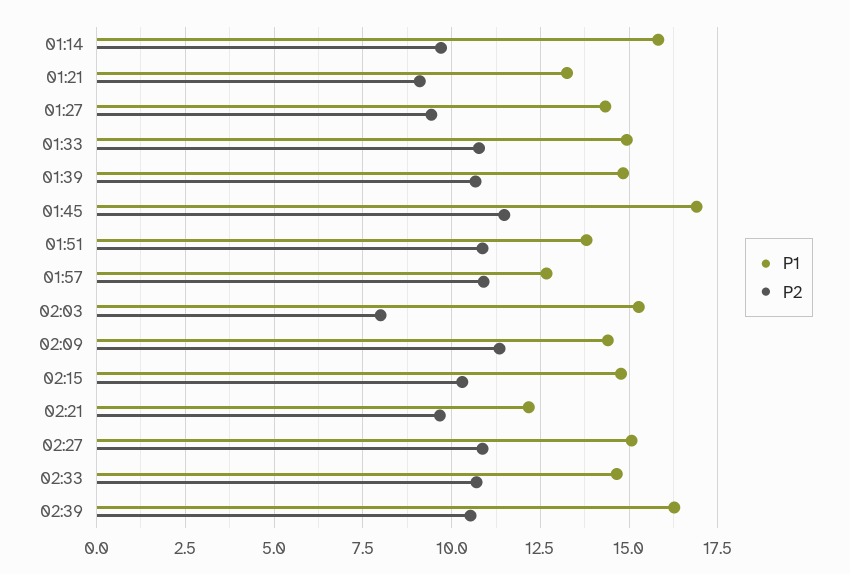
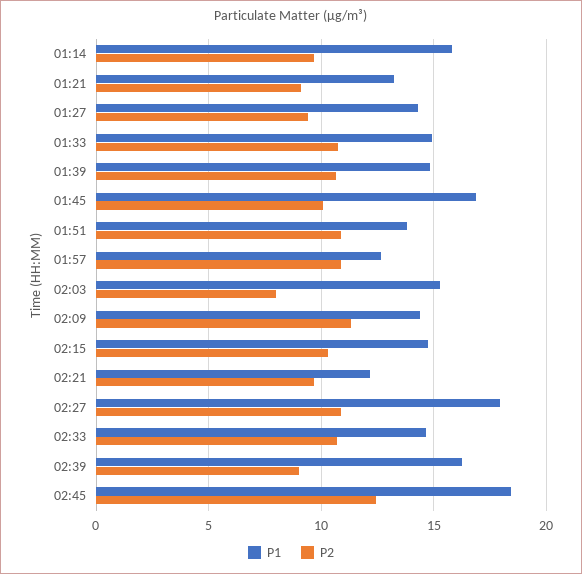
P2, 01:45: 11.5 -> 10
P1, 02:27: 15 -> 18
P2, 02:39: 10.5 -> 9
P1, 02:45: none -> 18.5
P2, 02:45: none -> 12.5

